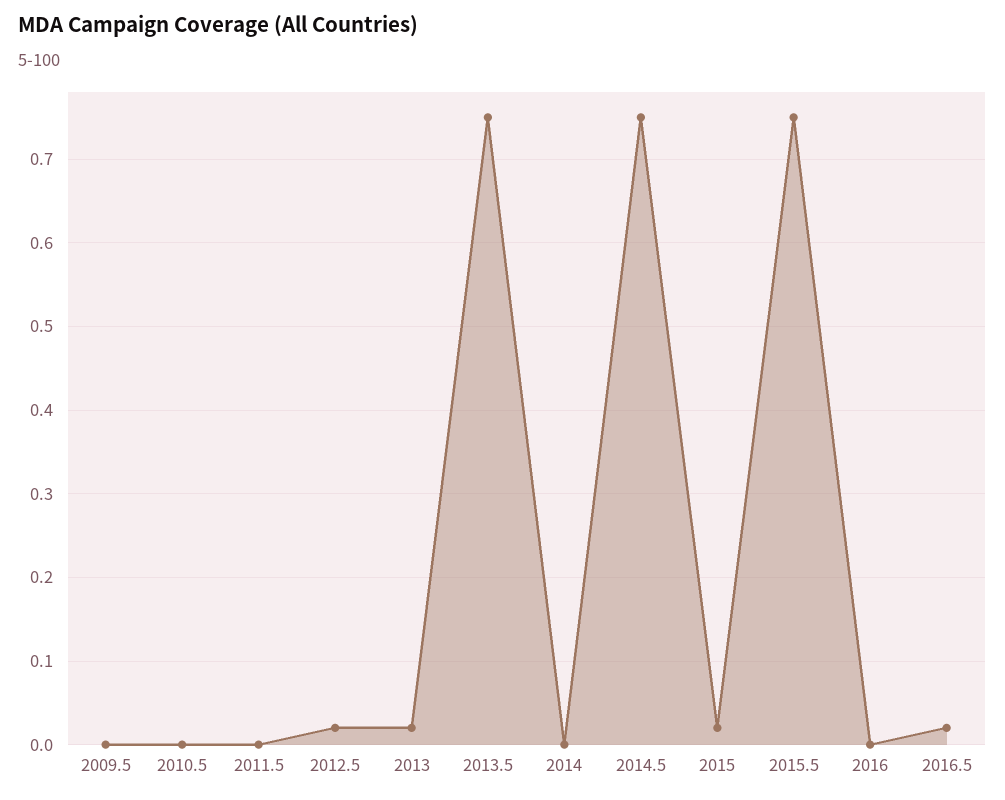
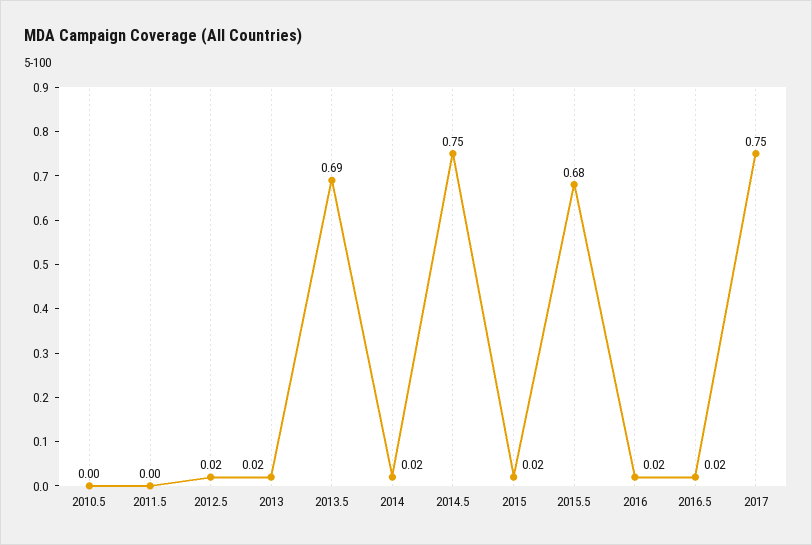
2009.5: 0 -> none
2013.5: 0.75 -> 0.69
2014: 0 -> 0.02
2015.5: 0.75 -> 0.68
2016: 0 -> 0.02
2017: none -> 0.75

